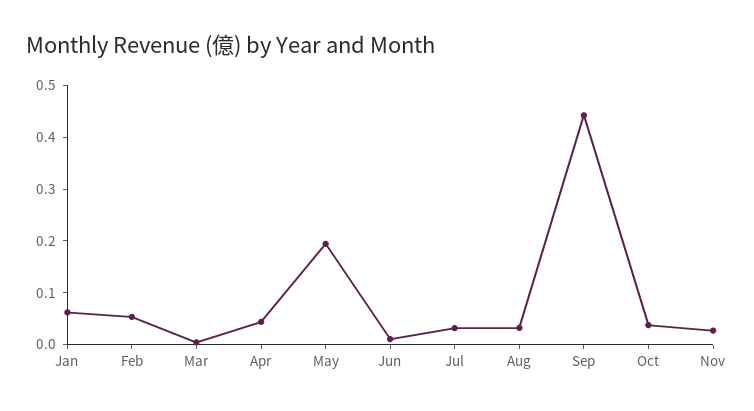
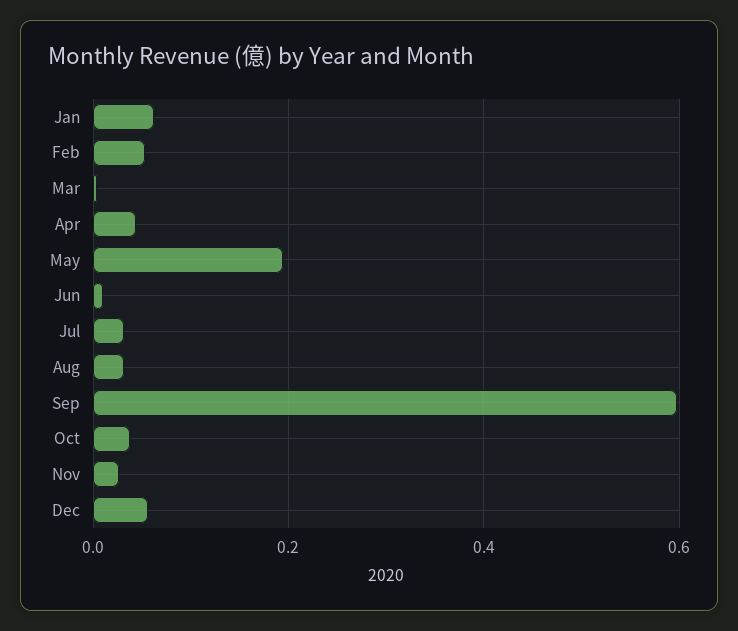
Sep: 0.44 -> 0.6
Dec: none -> 0.06

